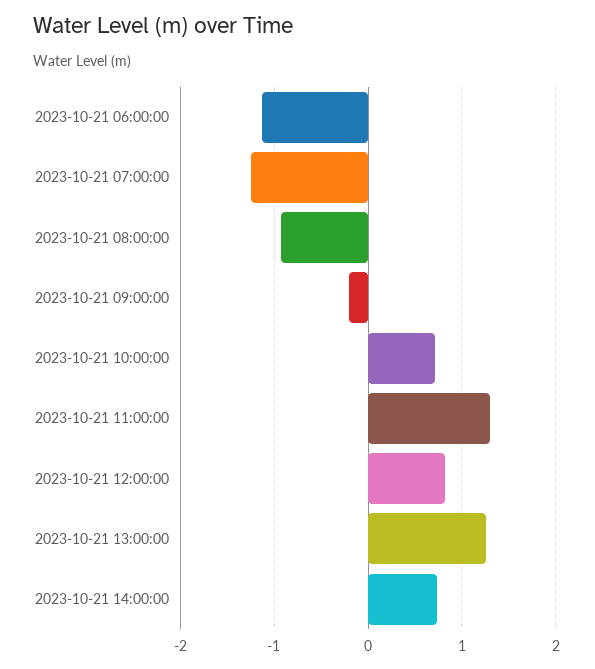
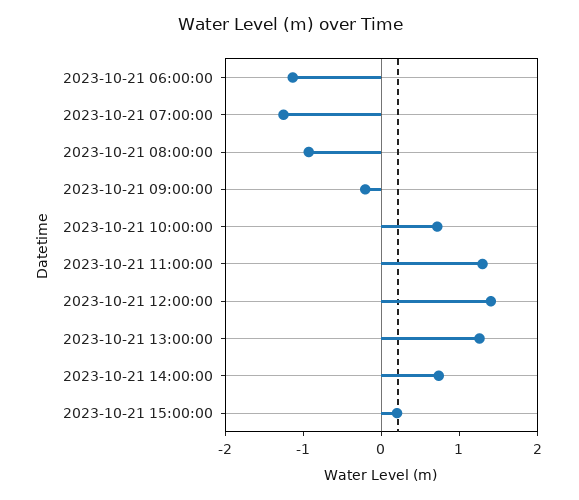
2023-10-21 12:00:00: 0.8 -> 1.4
2023-10-21 15:00:00: none -> 0.2

